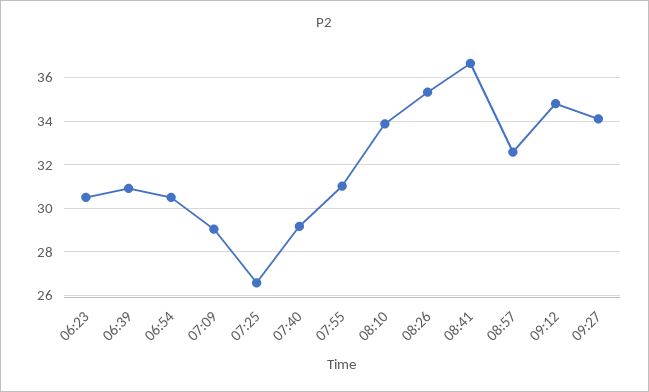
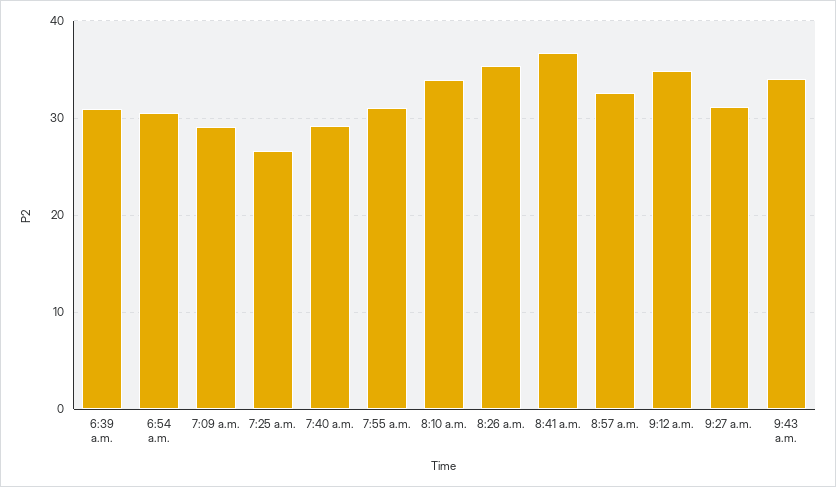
06:23: 30.5 -> none
09:27: 34 -> 31
9:43 a.m.: none -> 34

